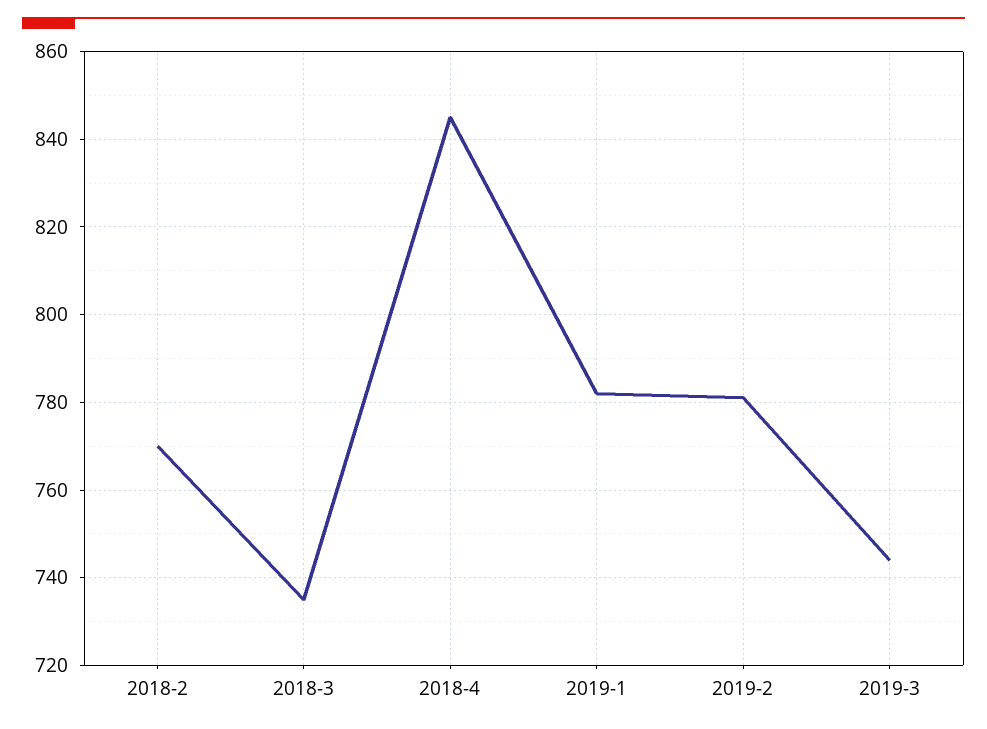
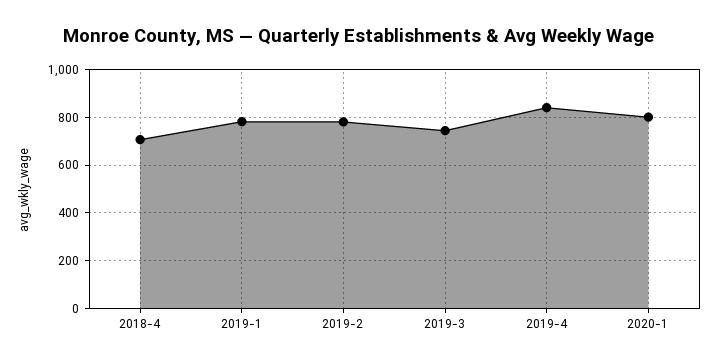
2018-2: 770 -> none
2018-3: 735 -> none
2018-4: 845 -> 700
2019-4: none -> 850
2020-1: none -> 800

